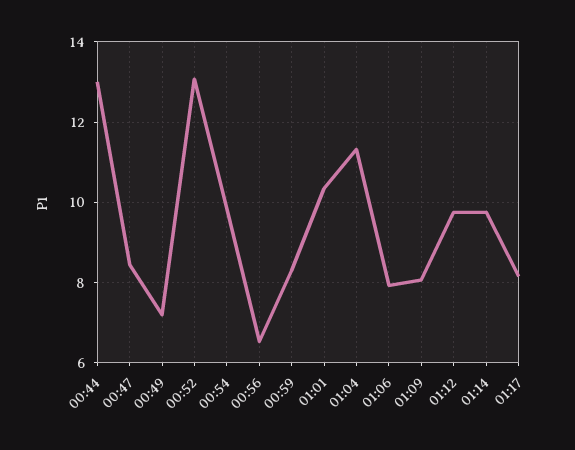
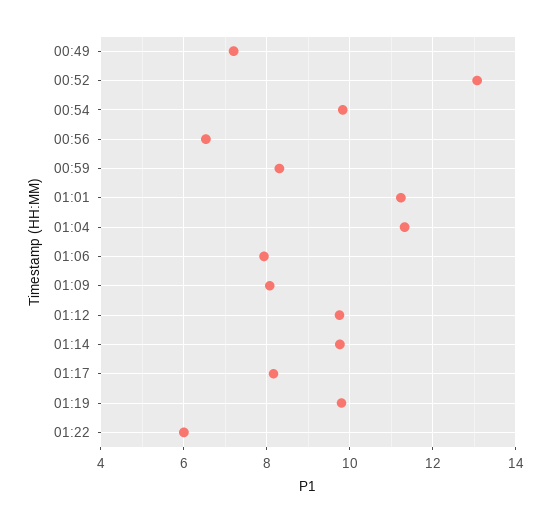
00:44: 13 -> none
00:47: 8.4 -> none
01:01: 10.4 -> 11.2
01:19: none -> 9.8
01:22: none -> 6

